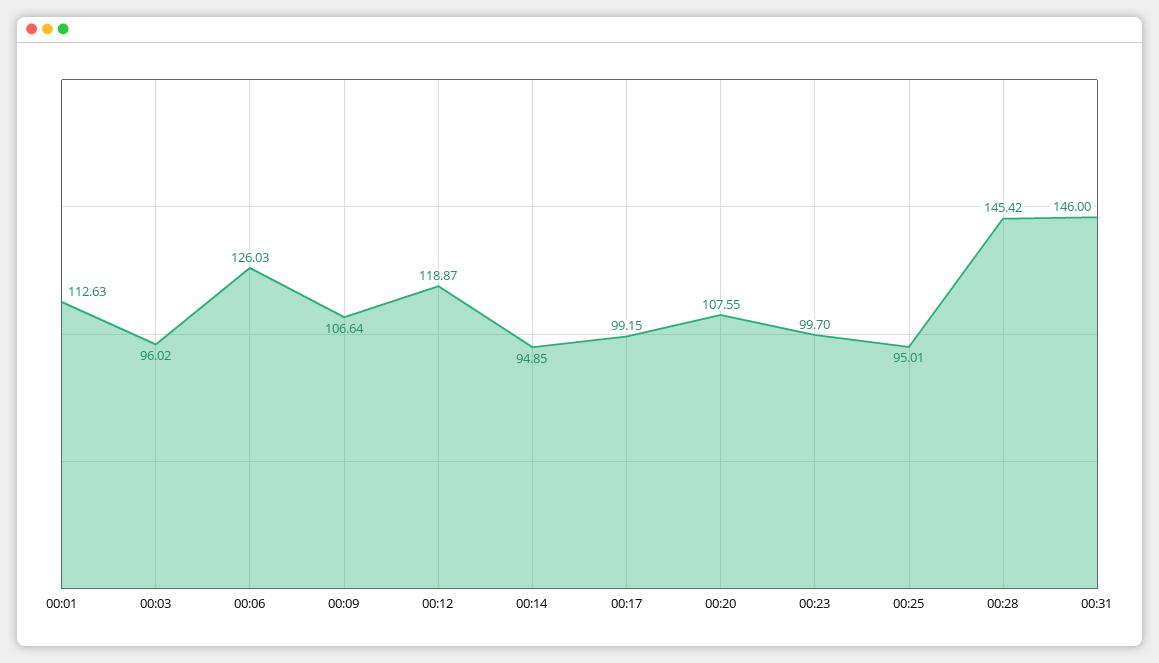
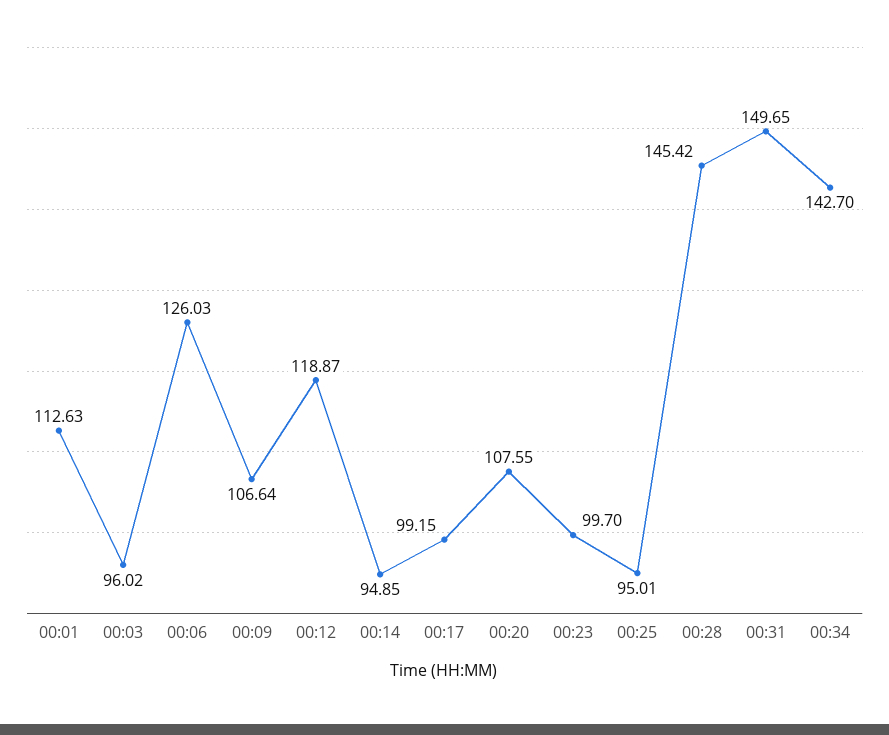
00:31: 146 -> 149.65
00:34: none -> 142.7

